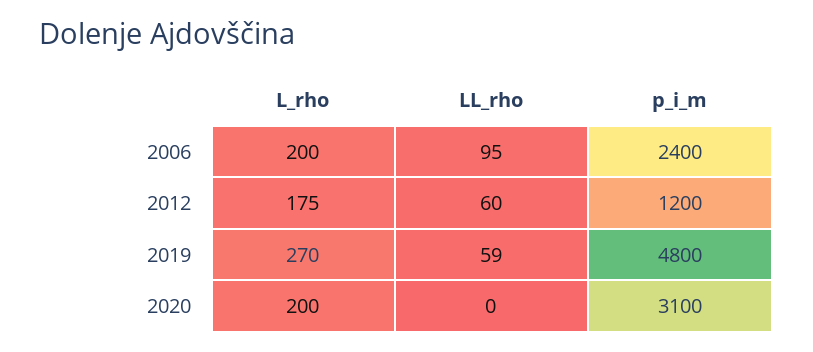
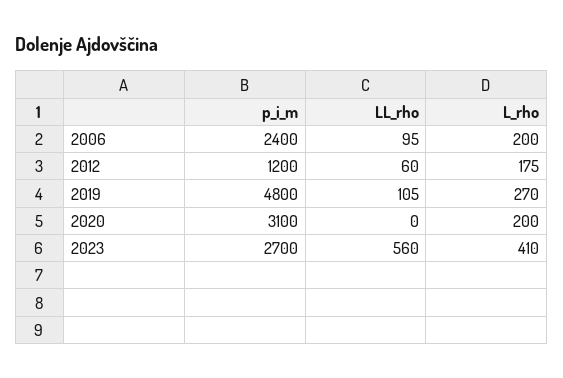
LL_rho, 2019: 59 -> 105
p_i_m, 2023: none -> 2700
LL_rho, 2023: none -> 560
L_rho, 2023: none -> 410

